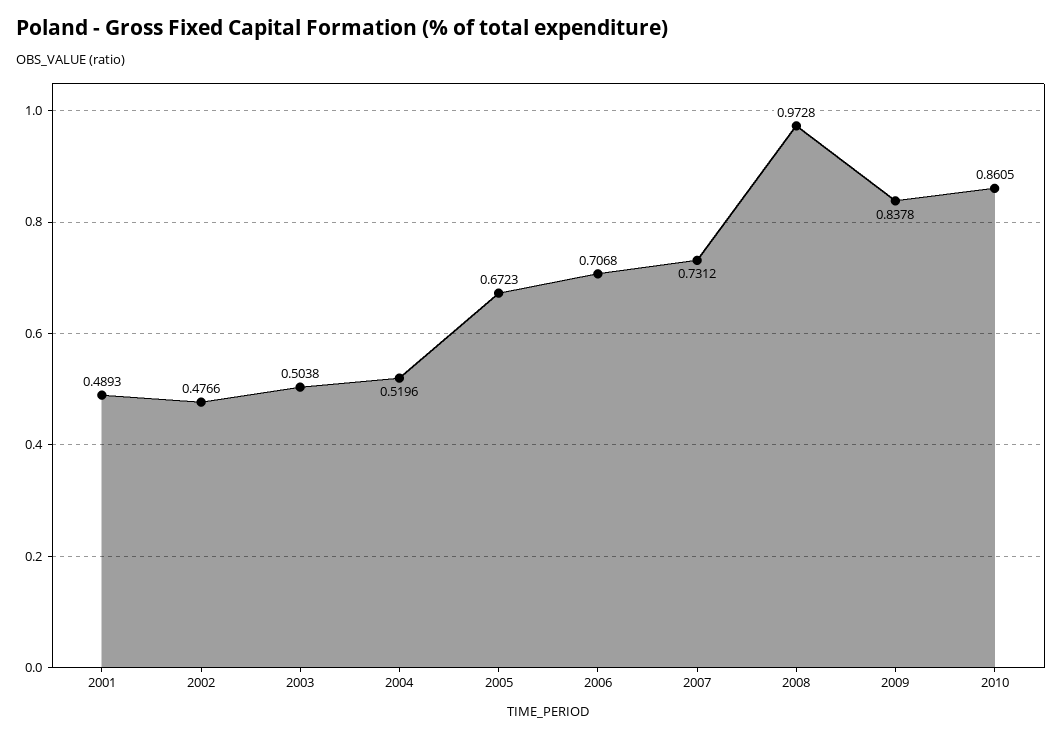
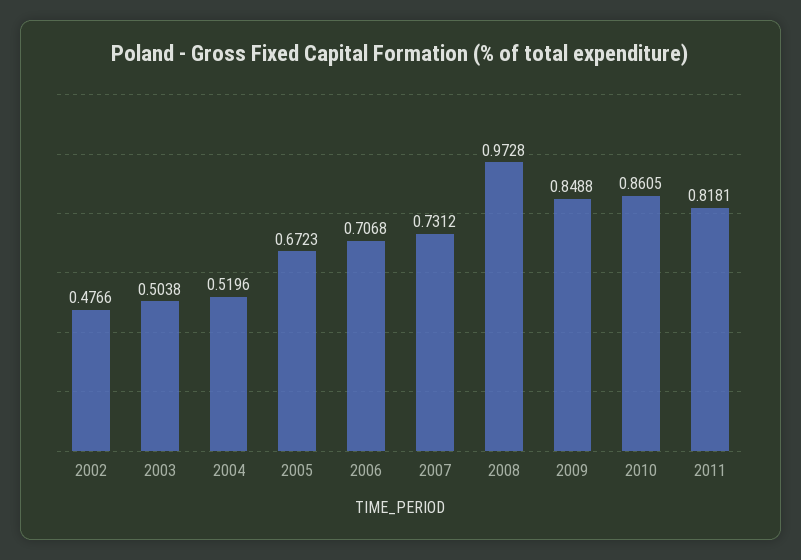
2001: 0.4893 -> none
2009: 0.8378 -> 0.8488
2011: none -> 0.8181

